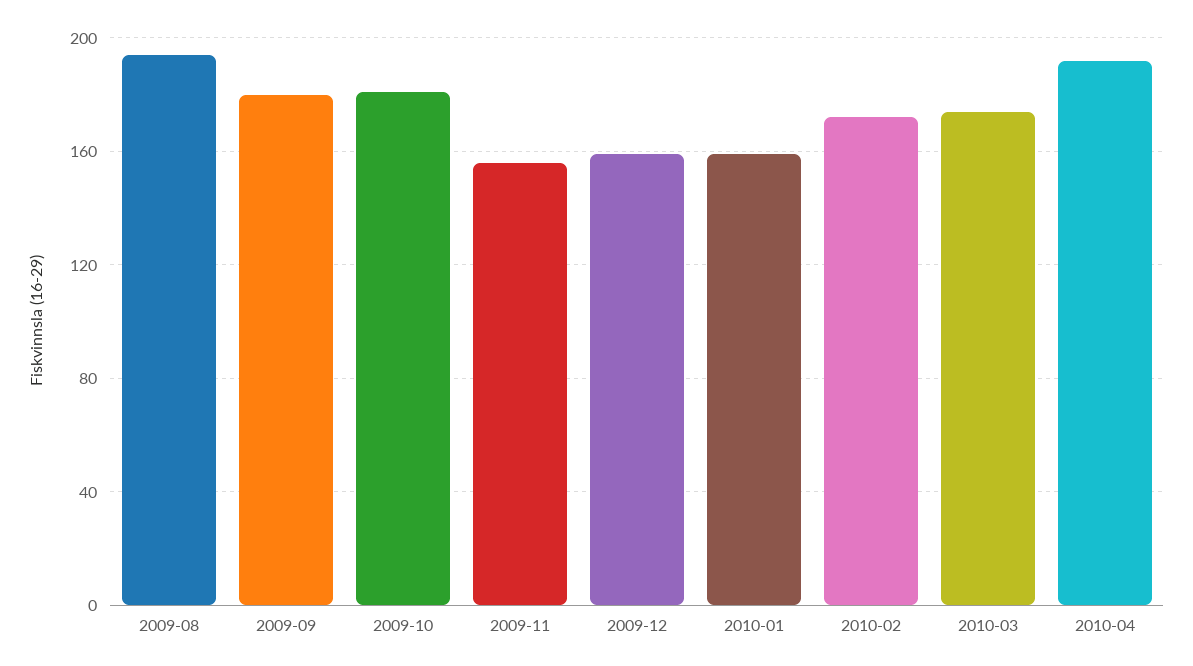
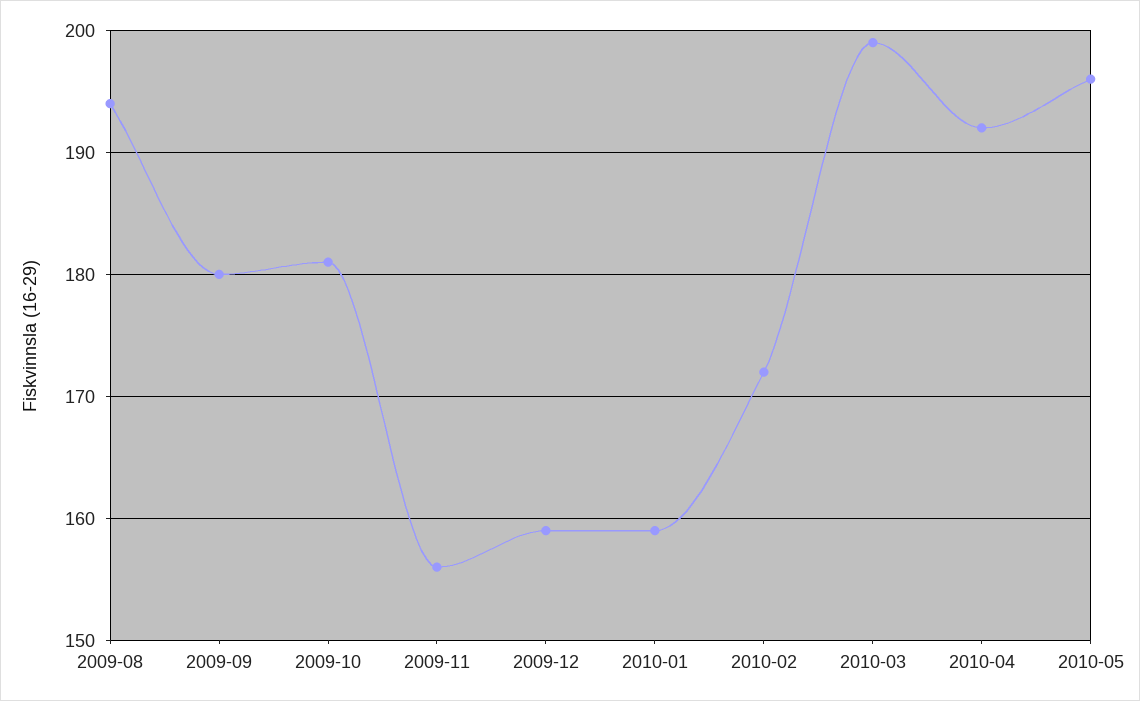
2010-03: 175 -> 199
2010-05: none -> 196

